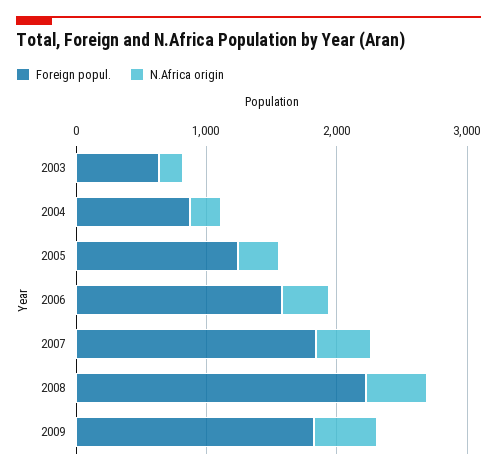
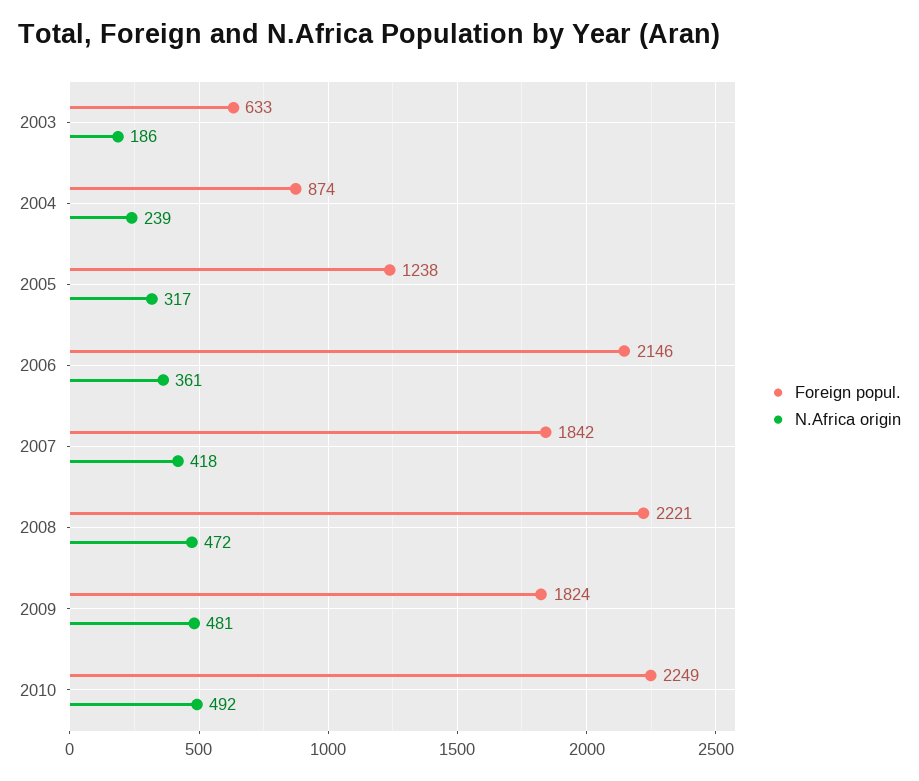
Foreign popul., 2006: 1600 -> 2146
Foreign popul., 2010: none -> 2249
N.Africa origin, 2010: none -> 492

